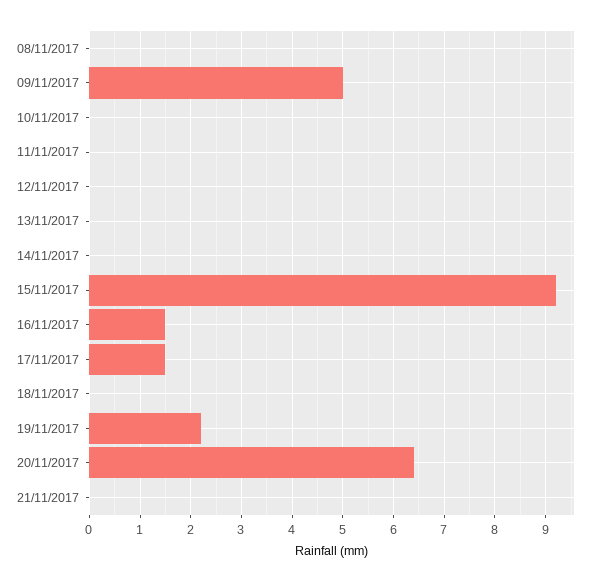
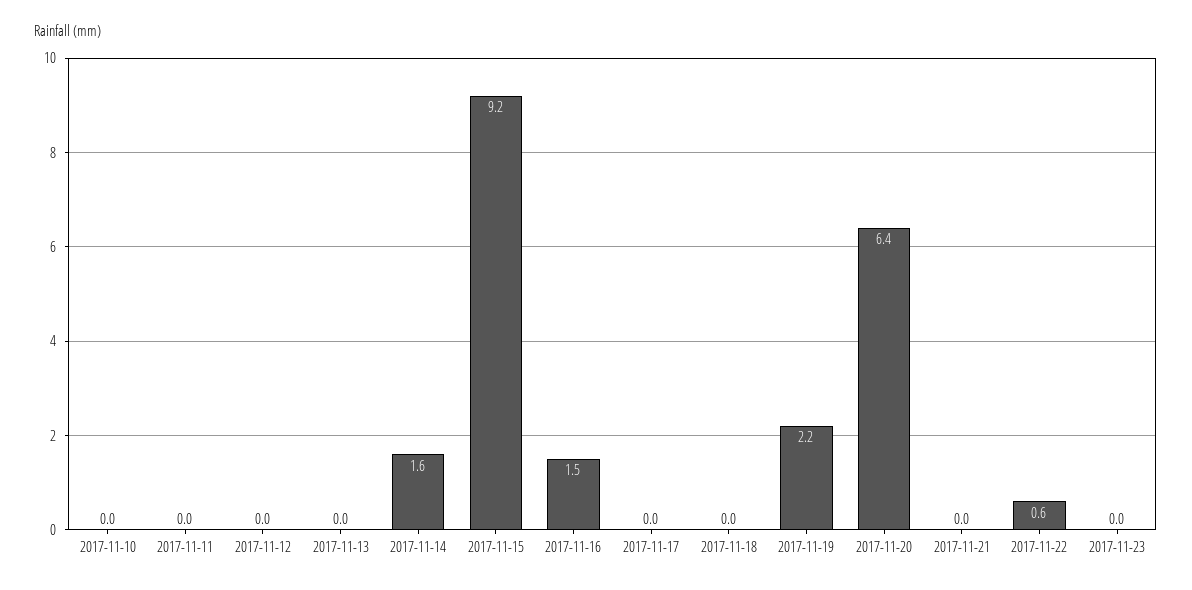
08/11/2017: 0 -> none
09/11/2017: 5 -> none
14/11/2017: 0 -> 1.6
17/11/2017: 1.5 -> 0
2017-11-22: none -> 0.6
2017-11-23: none -> 0

